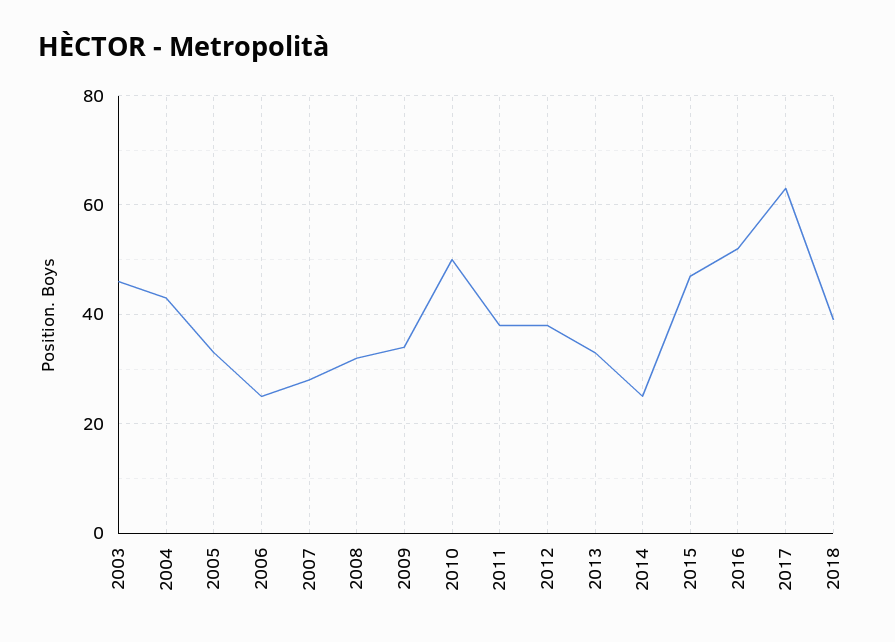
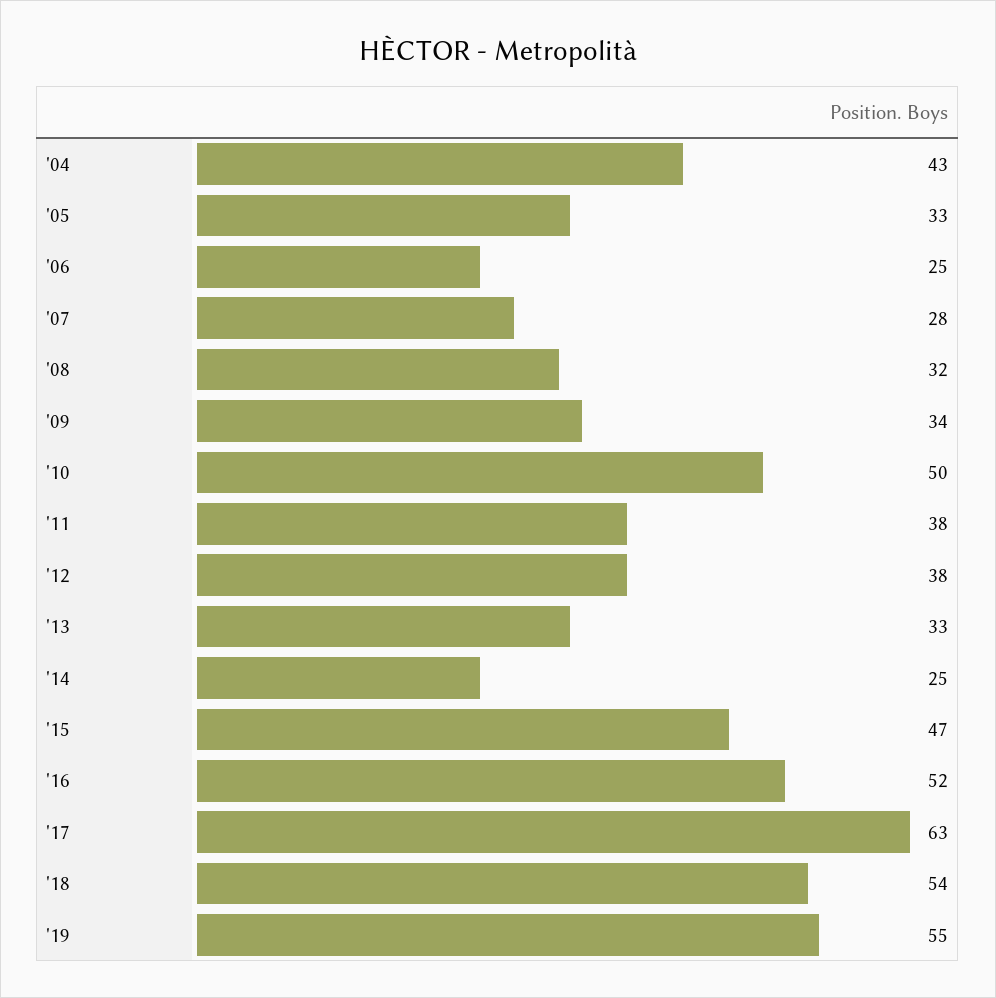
2003: 45 -> none
2018: 40 -> 54
'19: none -> 55

